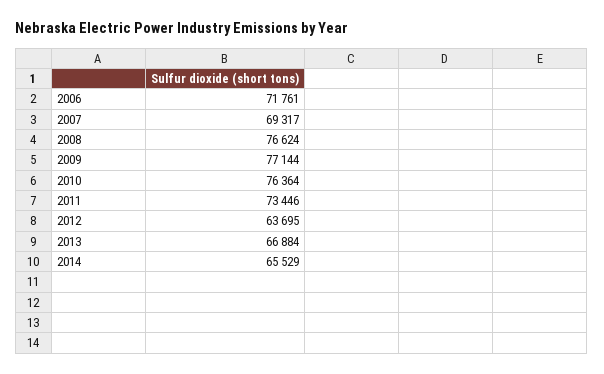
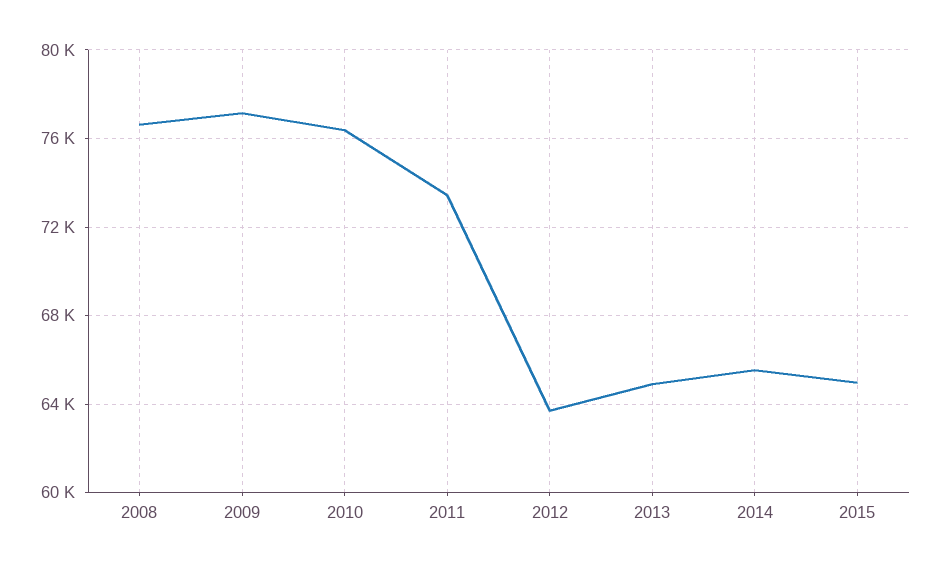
2006: 71761 -> none
2007: 69317 -> none
2013: 66884 -> 65000
2015: none -> 65000

